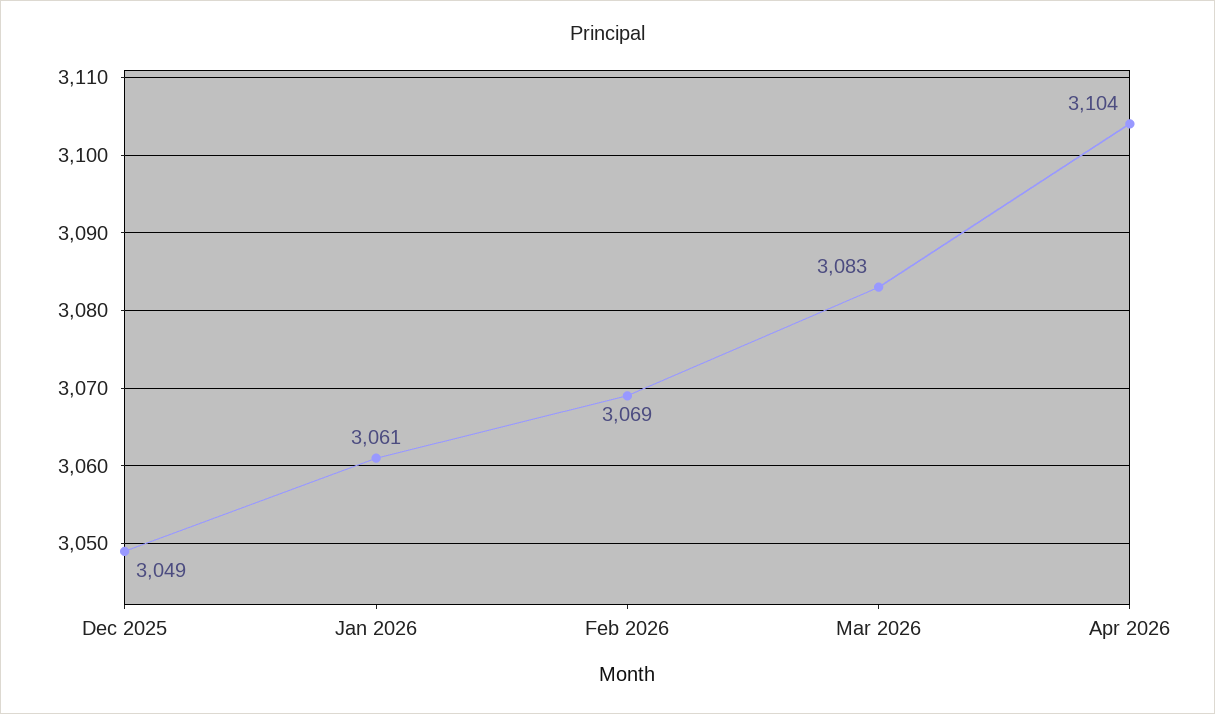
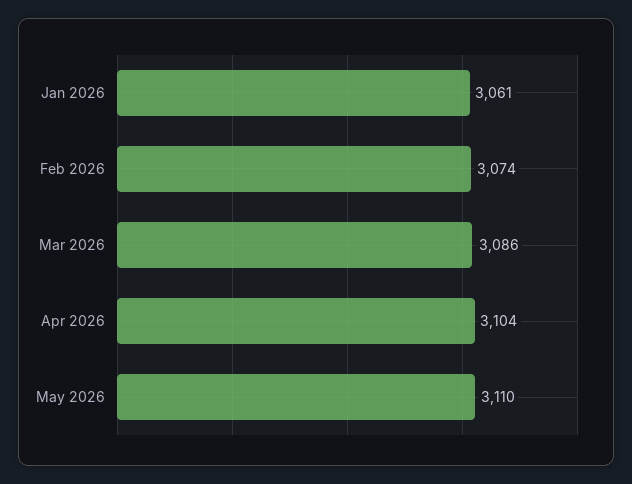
Dec 2025: 3049 -> none
Feb 2026: 3069 -> 3074
Mar 2026: 3083 -> 3086
May 2026: none -> 3110

